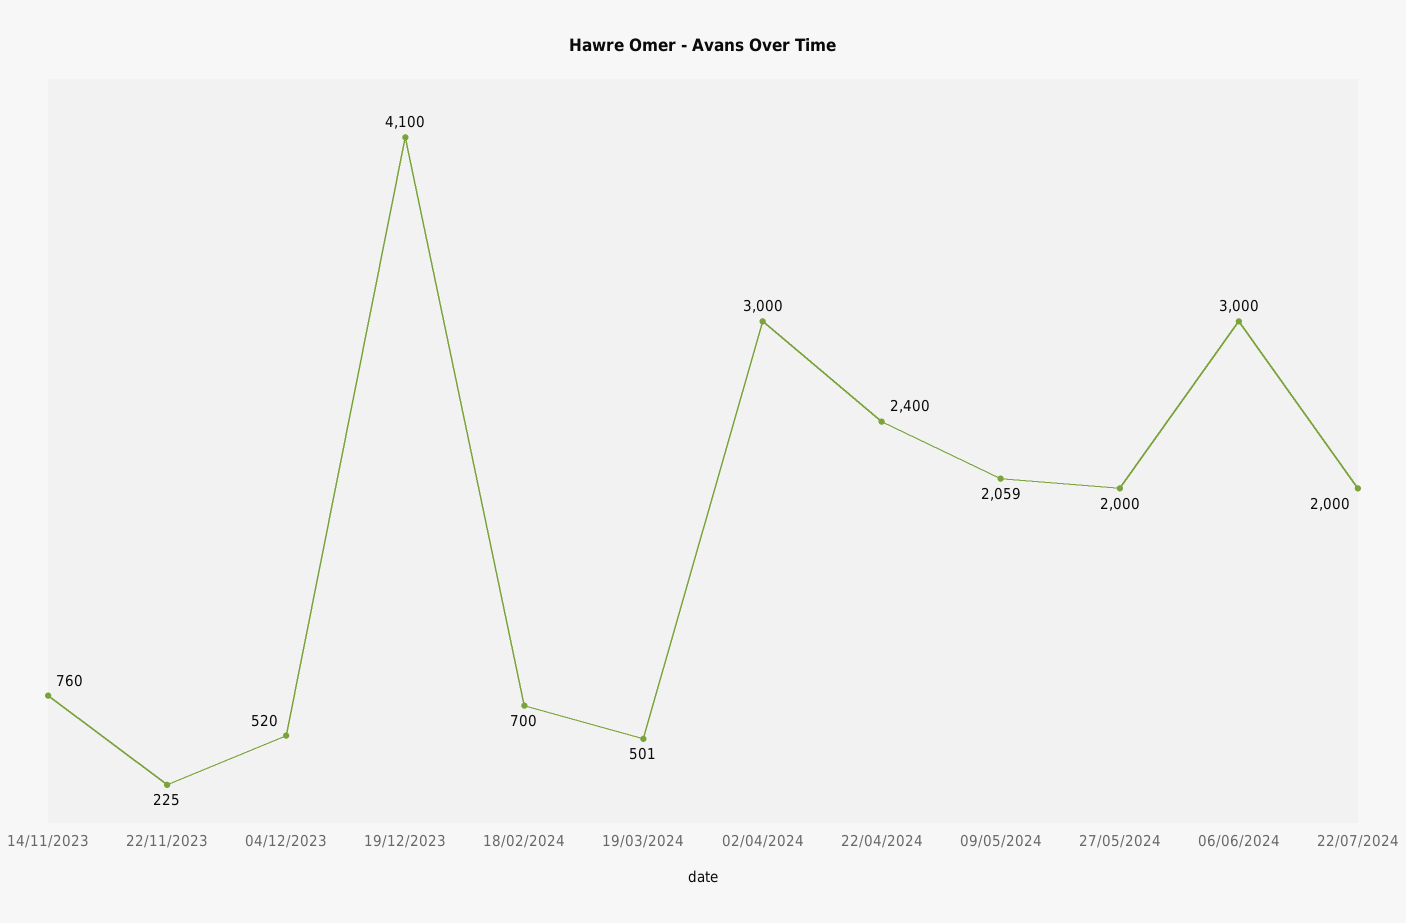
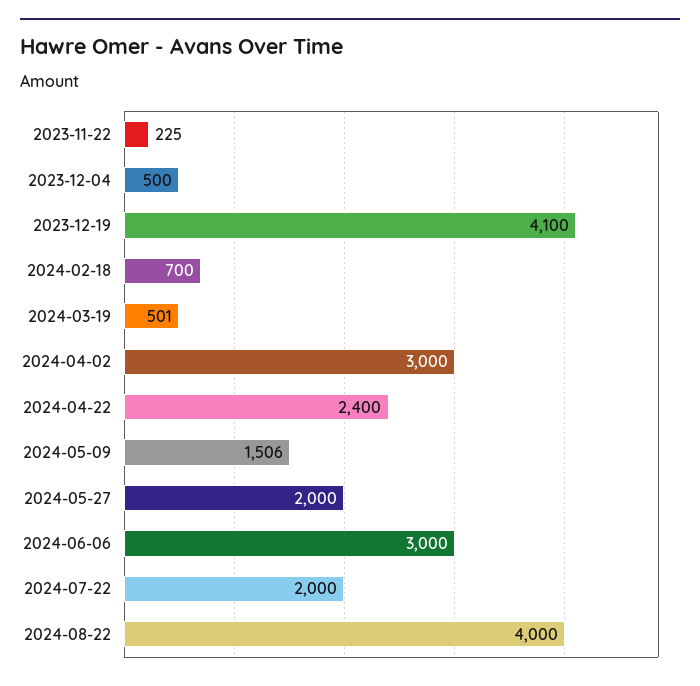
14/11/2023: 760 -> none
04/12/2023: 520 -> 500
09/05/2024: 2059 -> 1506
2024-08-22: none -> 4000

